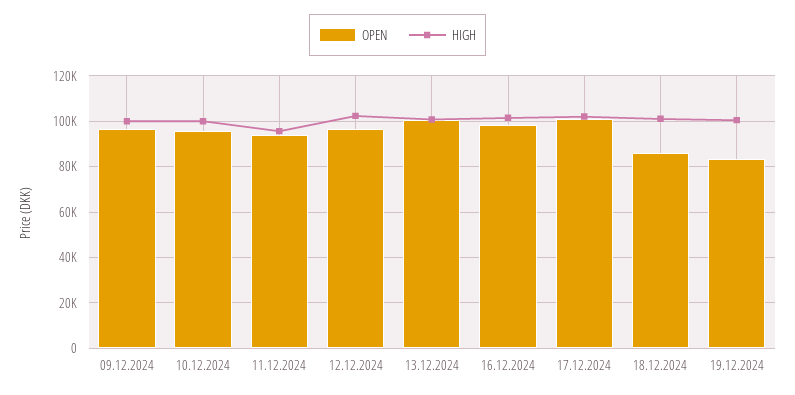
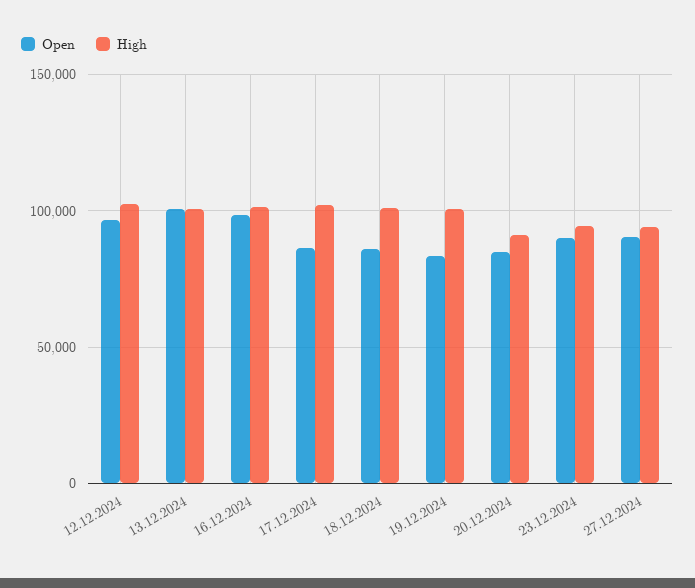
OPEN, 09.12.2024: 95000 -> none
HIGH, 09.12.2024: 100000 -> none
OPEN, 10.12.2024: 95000 -> none
HIGH, 10.12.2024: 100000 -> none
OPEN, 11.12.2024: 95000 -> none
HIGH, 11.12.2024: 95000 -> none
OPEN, 17.12.2024: 100000 -> 85000
OPEN, 20.12.2024: none -> 85000
HIGH, 20.12.2024: none -> 90000
OPEN, 23.12.2024: none -> 90000
HIGH, 23.12.2024: none -> 95000
OPEN, 27.12.2024: none -> 90000
HIGH, 27.12.2024: none -> 95000

